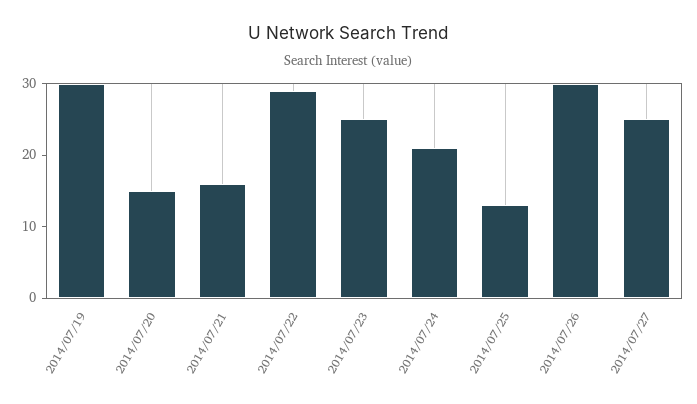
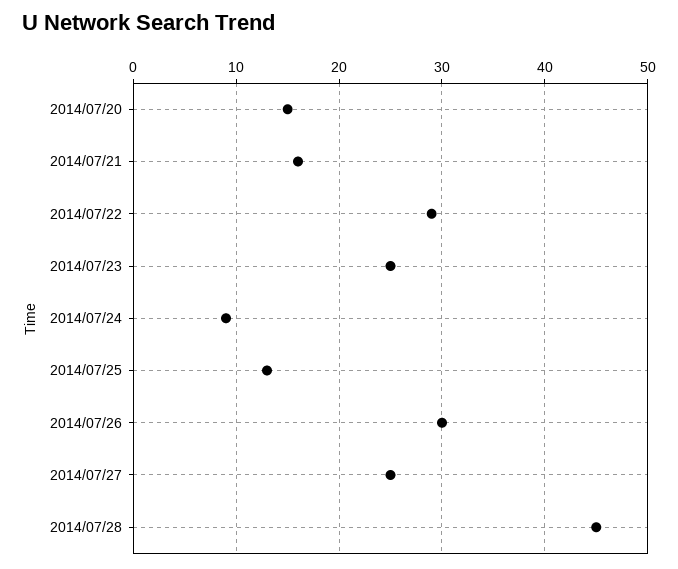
2014/07/19: 30 -> none
2014/07/24: 20 -> 9
2014/07/28: none -> 45

